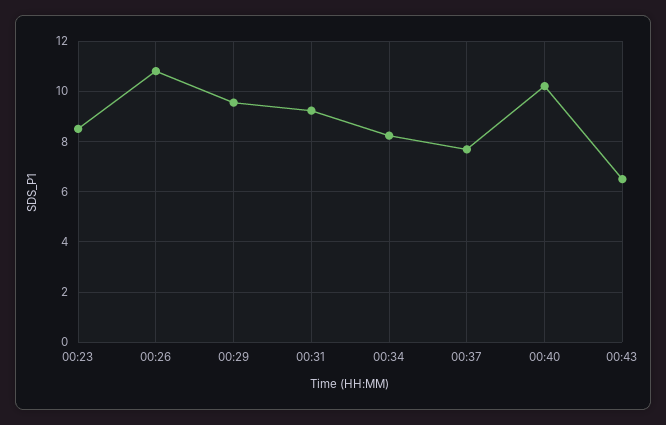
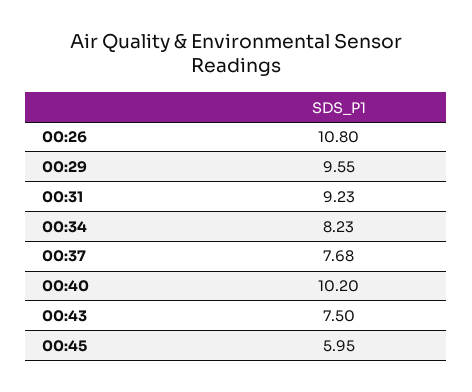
00:23: 8.5 -> none
00:43: 6.5 -> 7.5
00:45: none -> 5.95

